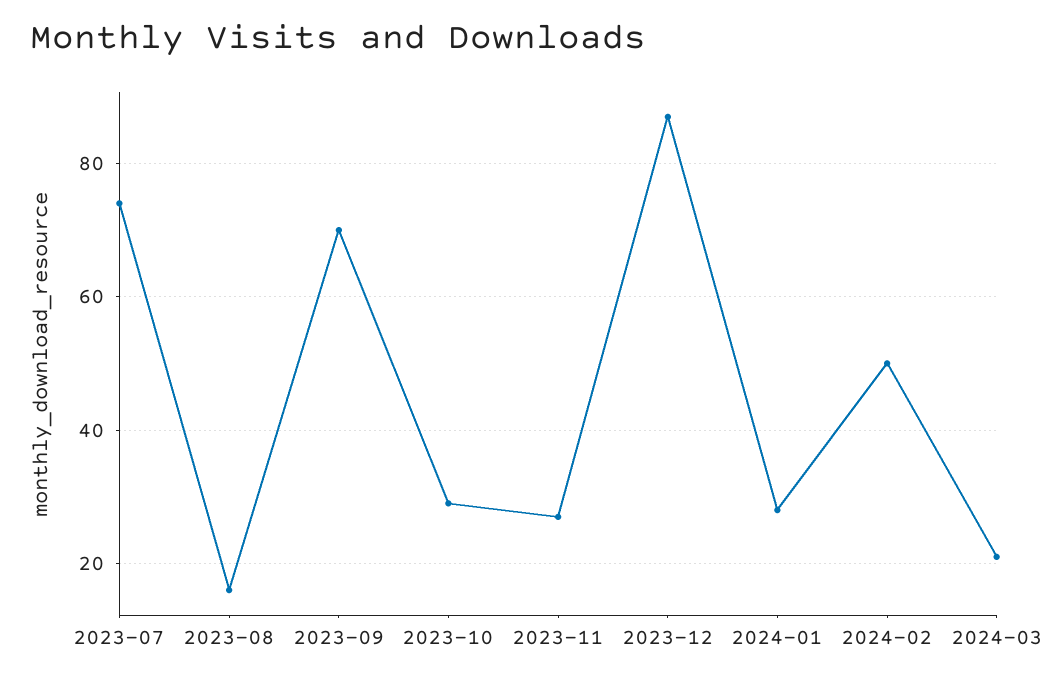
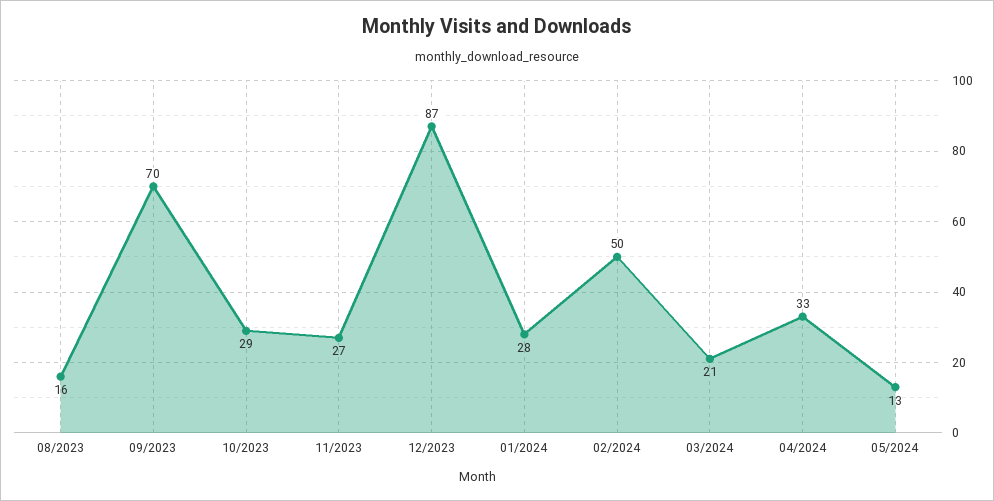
2023-07: 75 -> none
04/2024: none -> 33
05/2024: none -> 13

